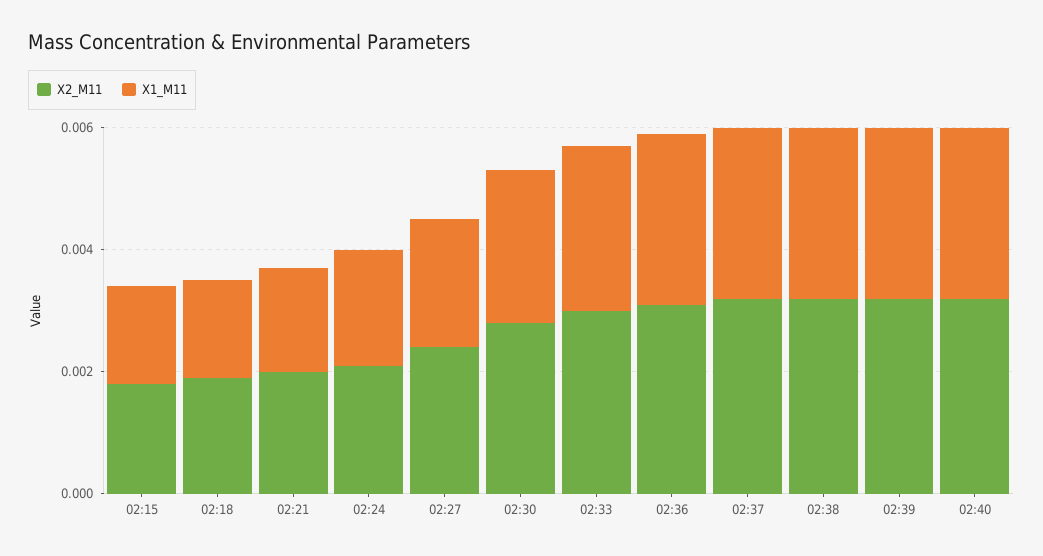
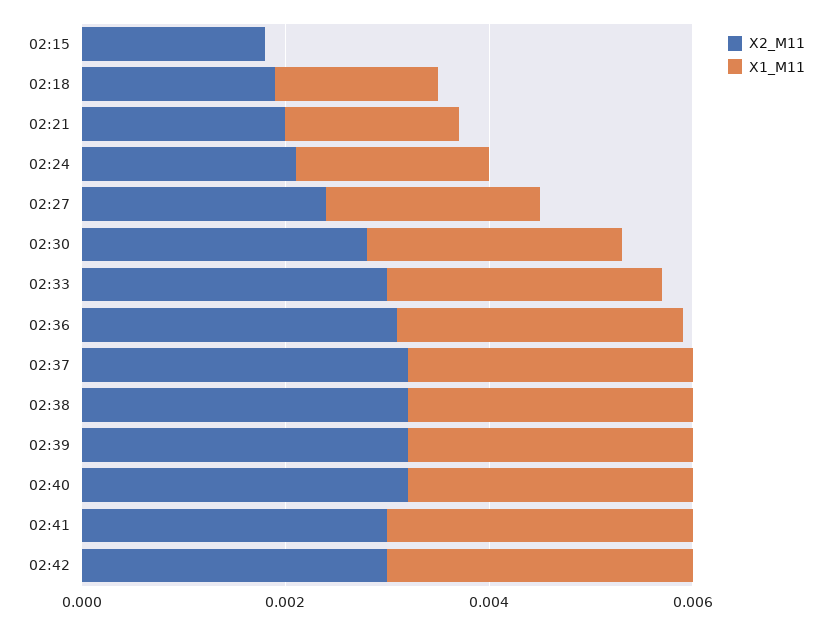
X1_M11, 02:15: 0.0015 -> 0
X2_M11, 02:41: none -> 0.003
X1_M11, 02:41: none -> 0.003
X2_M11, 02:42: none -> 0.003
X1_M11, 02:42: none -> 0.003

